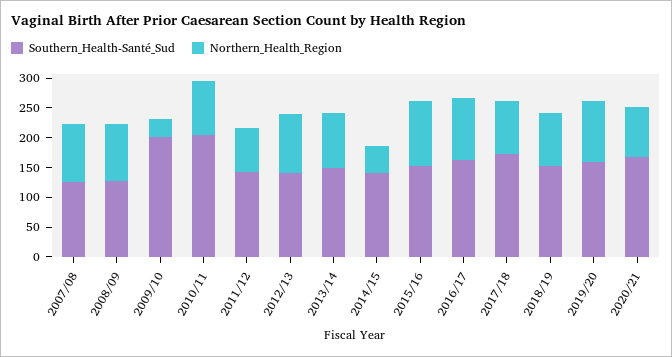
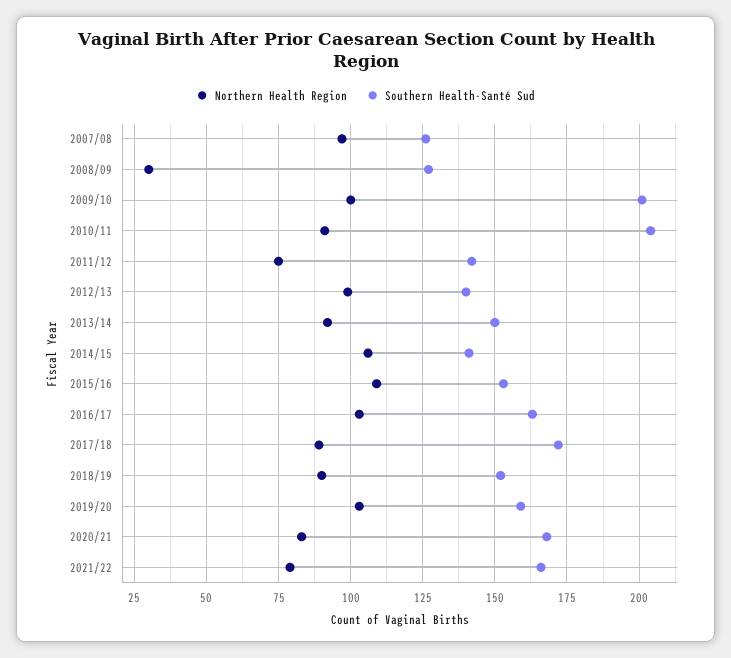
Northern_Health_Region, 2008/09: 100 -> 30
Northern_Health_Region, 2009/10: 25 -> 100
Northern_Health_Region, 2014/15: 50 -> 105
Northern_Health_Region, 2021/22: none -> 80
Southern_Health-Santé_Sud, 2021/22: none -> 165

